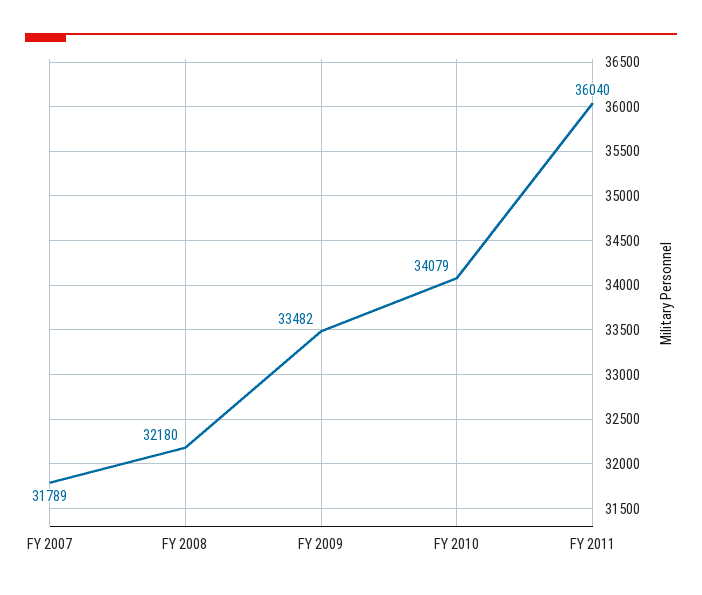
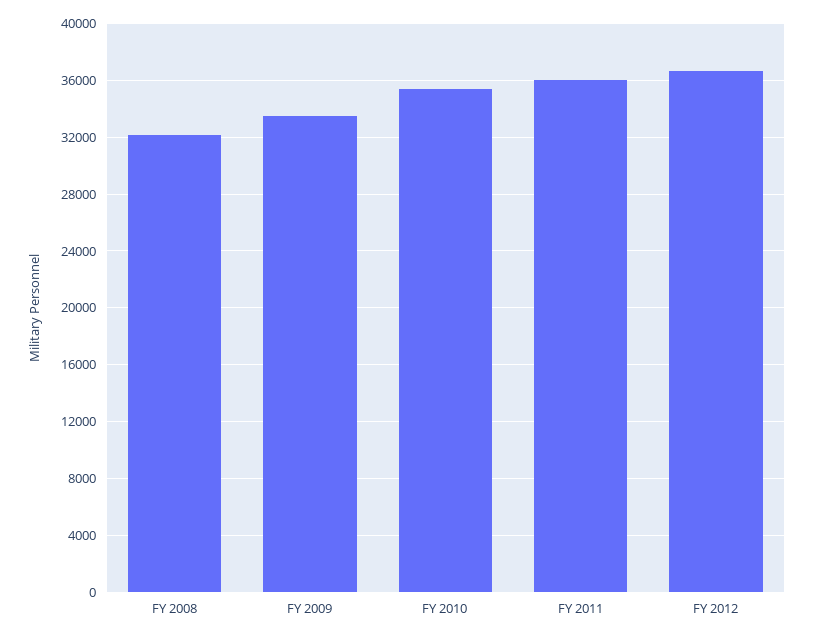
FY 2007: 31789 -> none
FY 2010: 34079 -> 35500
FY 2012: none -> 36500

